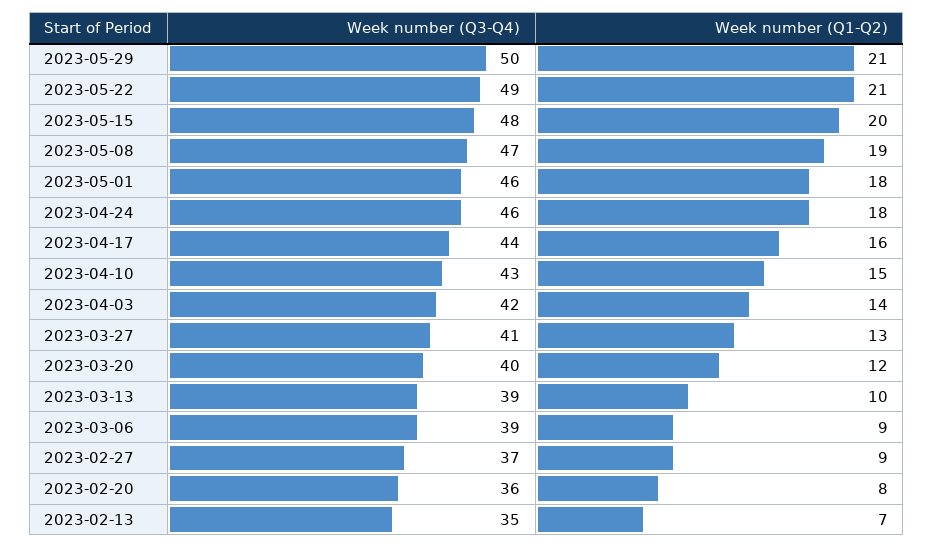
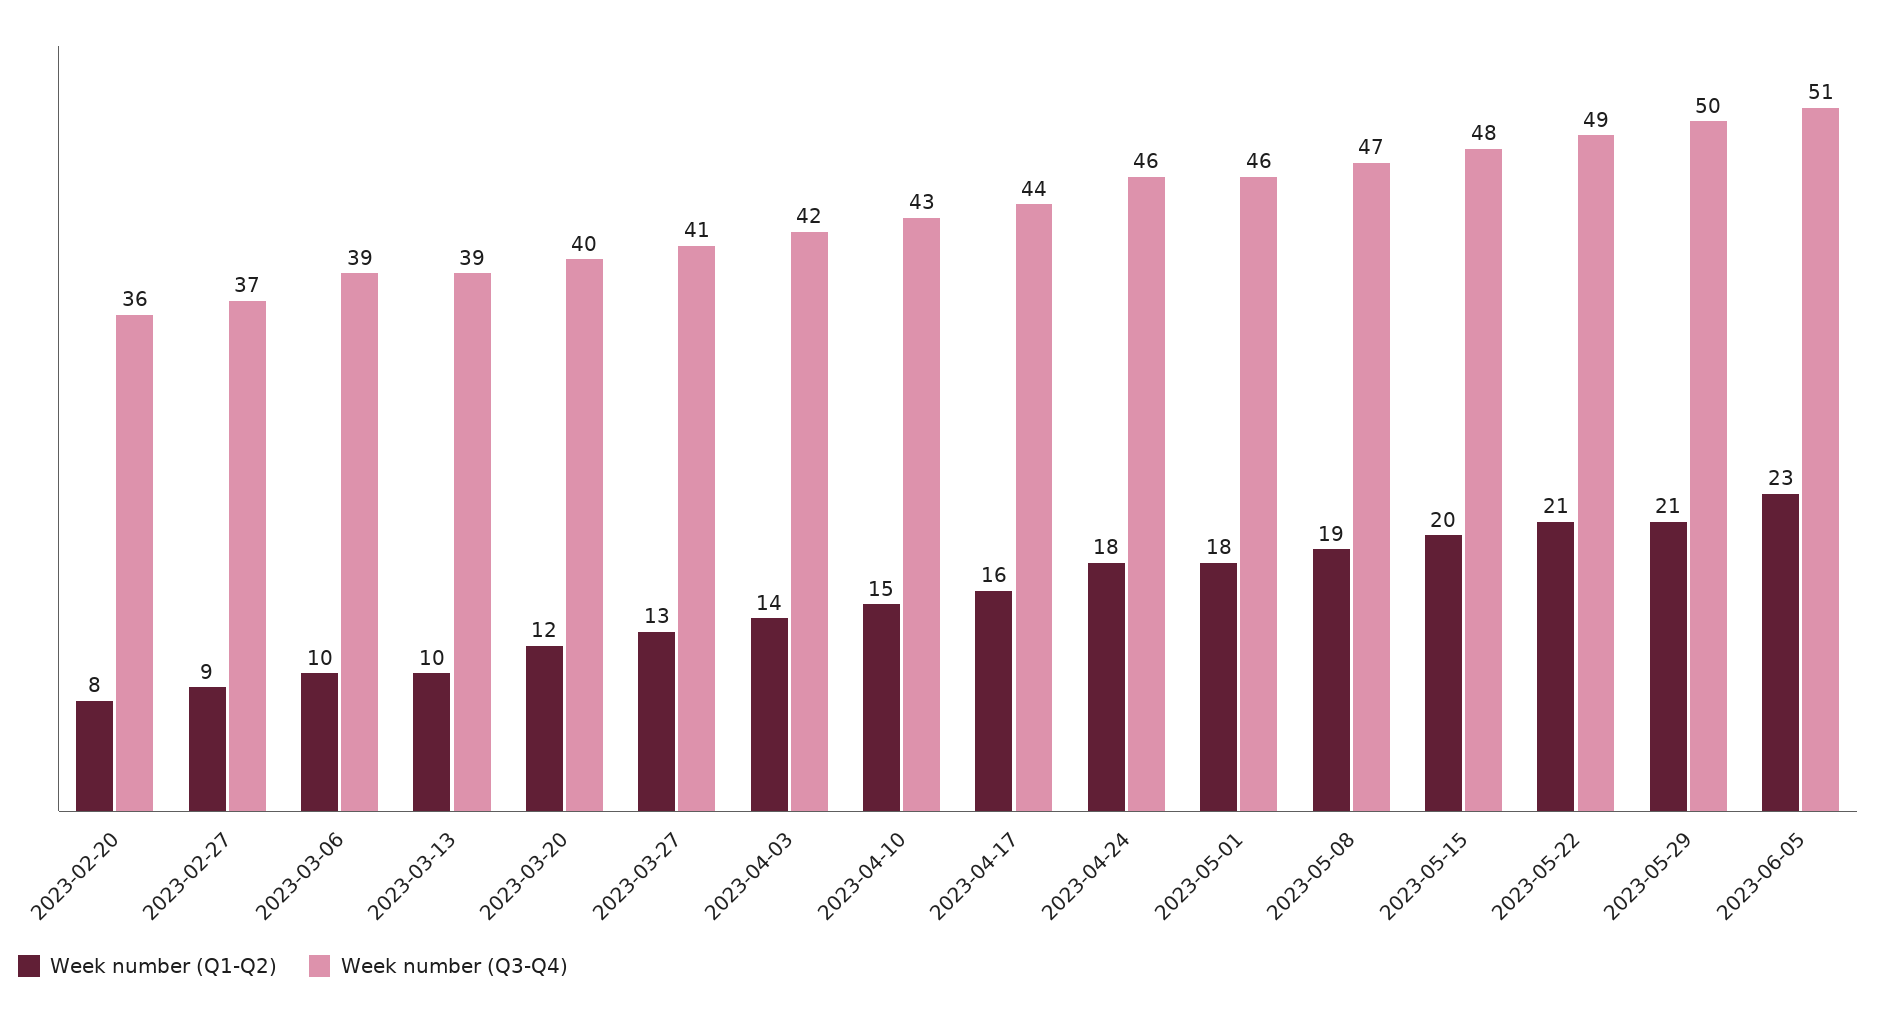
Week number (Q1-Q2), 2023-03-06: 9 -> 10
Week number (Q3-Q4), 2023-02-13: 35 -> none
Week number (Q1-Q2), 2023-02-13: 7 -> none
Week number (Q1-Q2), 2023-06-05: none -> 23
Week number (Q3-Q4), 2023-06-05: none -> 51

